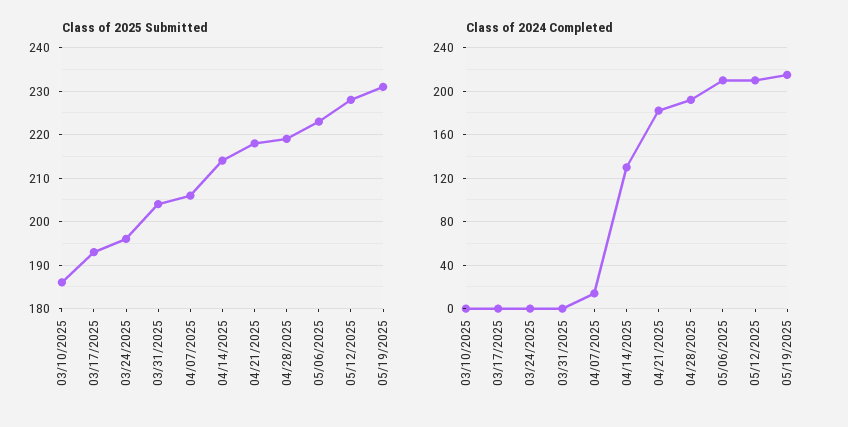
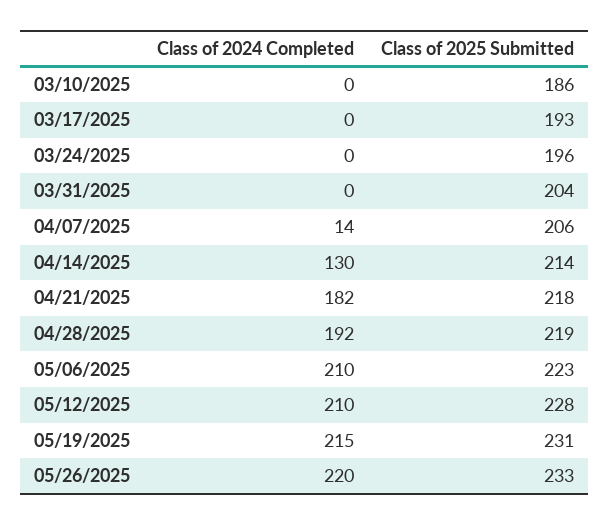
Class of 2024 Completed, 05/26/2025: none -> 220
Class of 2025 Submitted, 05/26/2025: none -> 233

